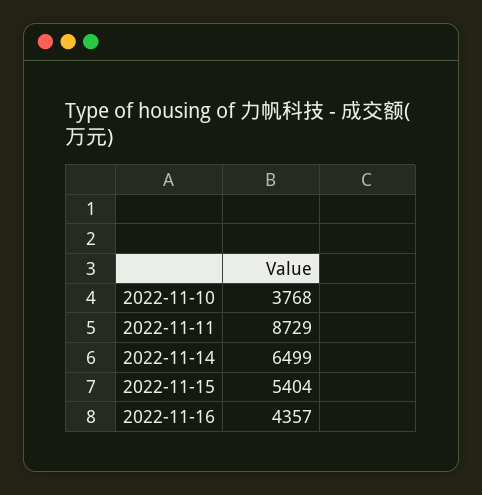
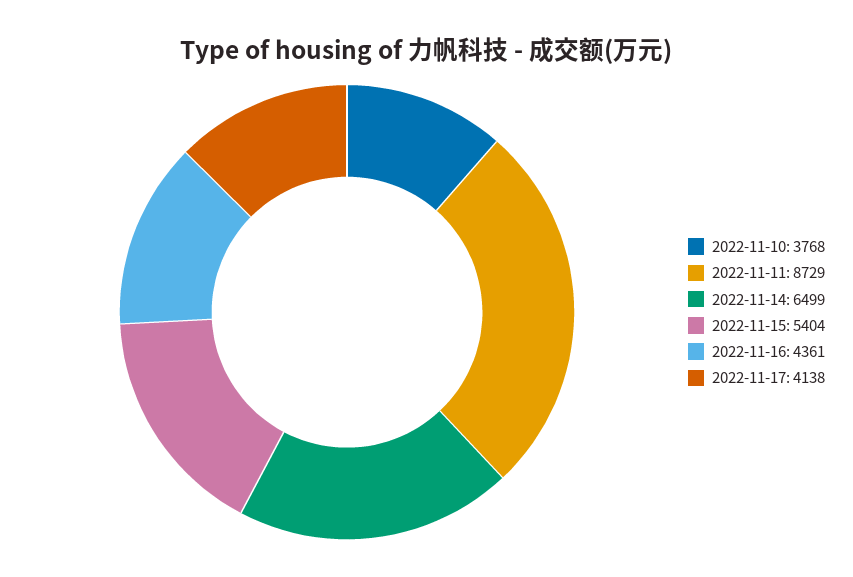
2022-11-16: 4357 -> 4361
2022-11-17: none -> 4138

